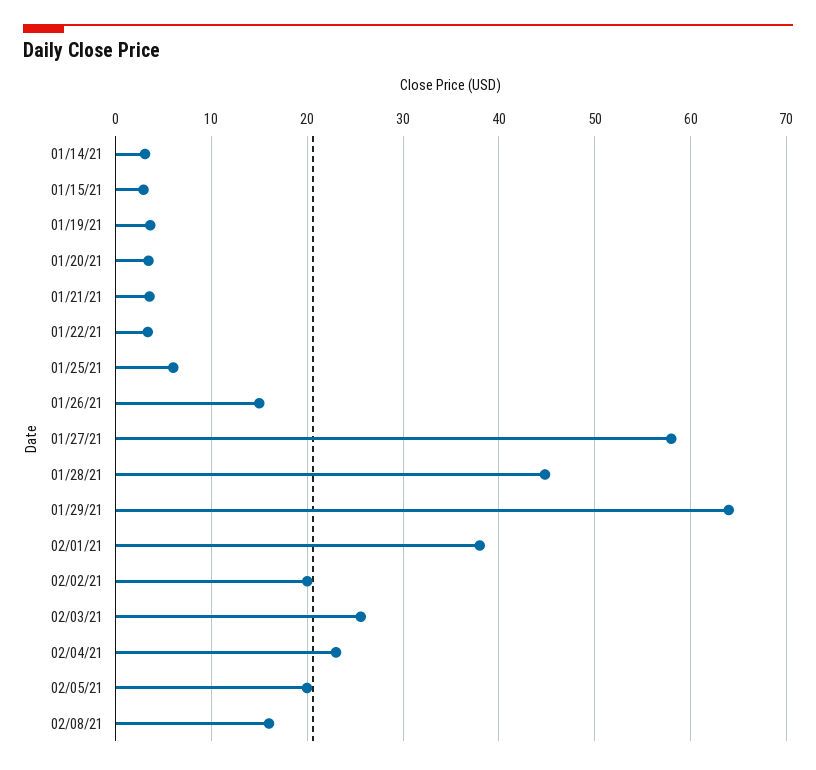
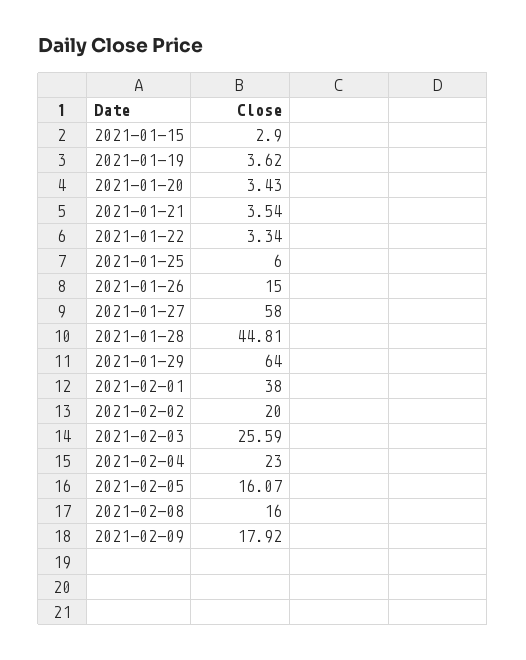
01/14/21: 3 -> none
02/05/21: 20 -> 16.07
2021-02-09: none -> 17.92

